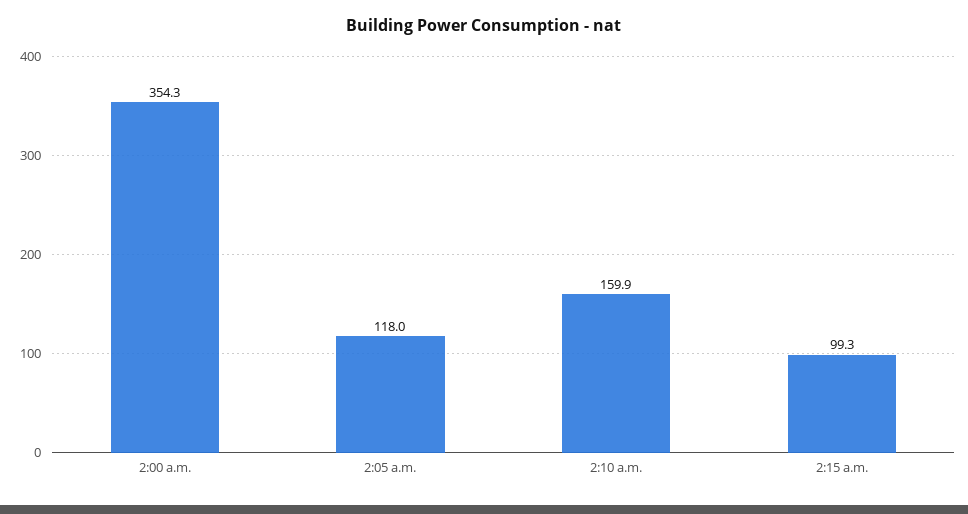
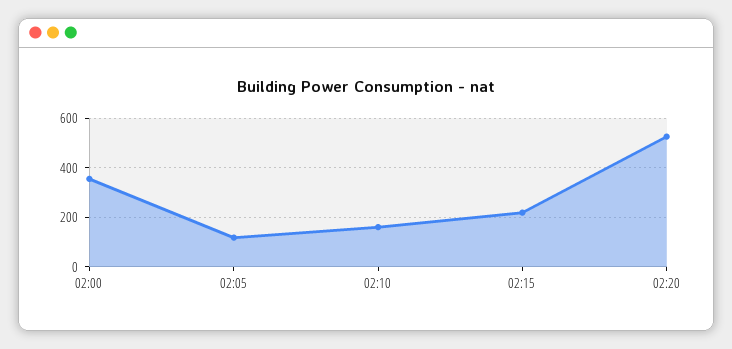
2:15 a.m.: 99.3 -> 225
02:20: none -> 525

